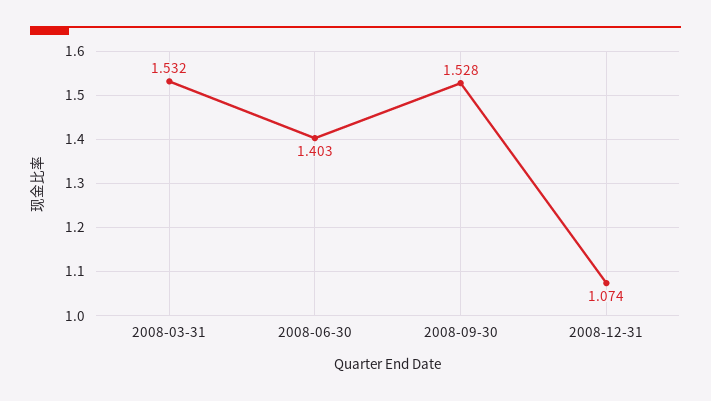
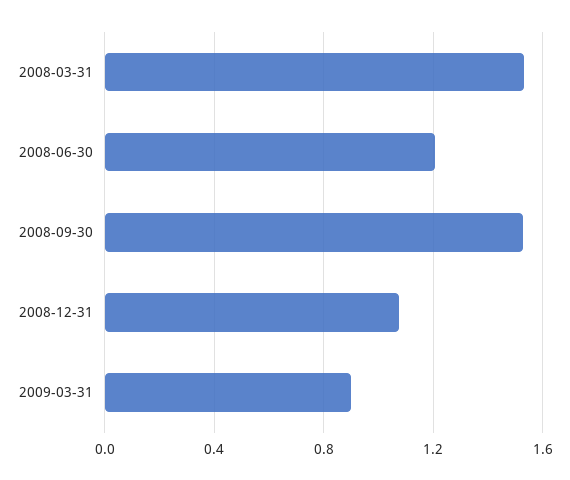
2008-06-30: 1.403 -> 1.2
2009-03-31: none -> 0.9

